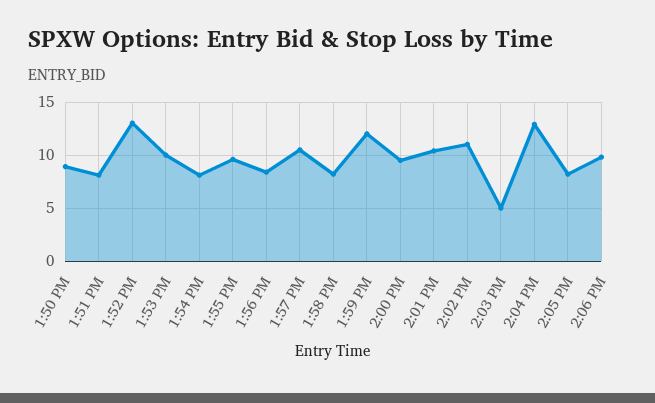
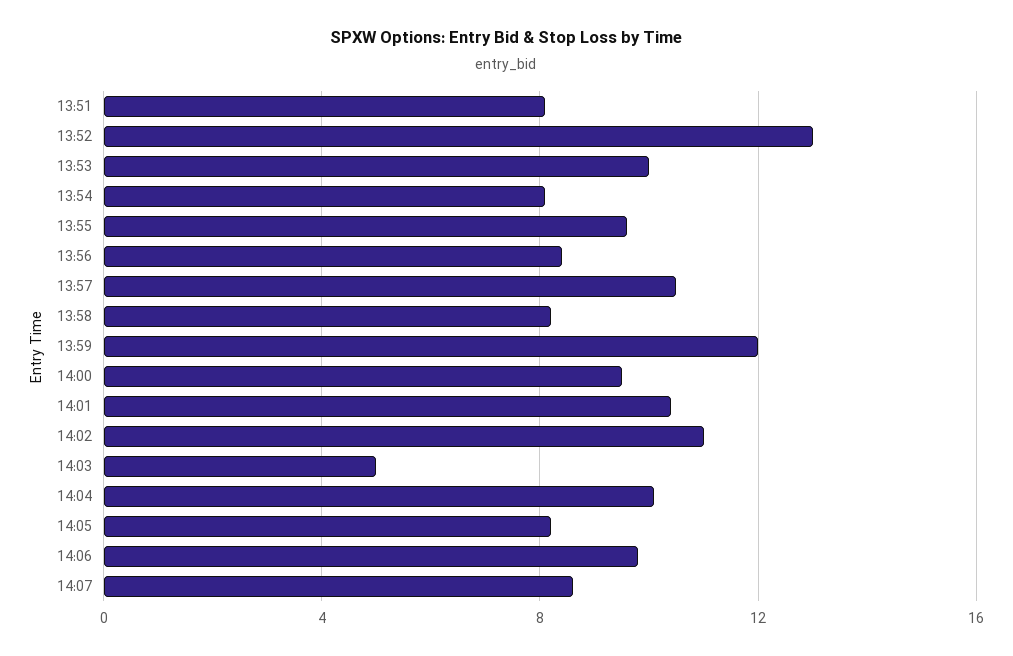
1:50 PM: 9 -> none
2:04 PM: 13 -> 10
14:07: none -> 8.5

